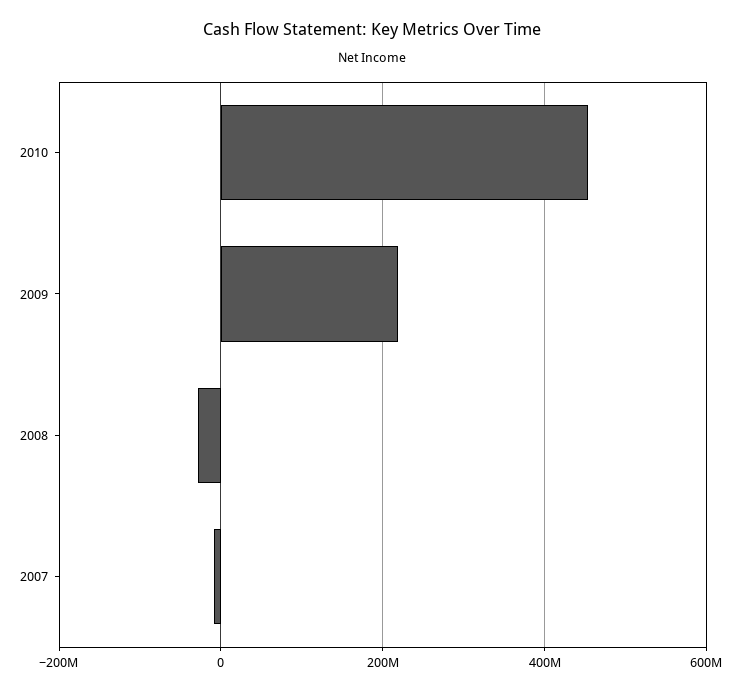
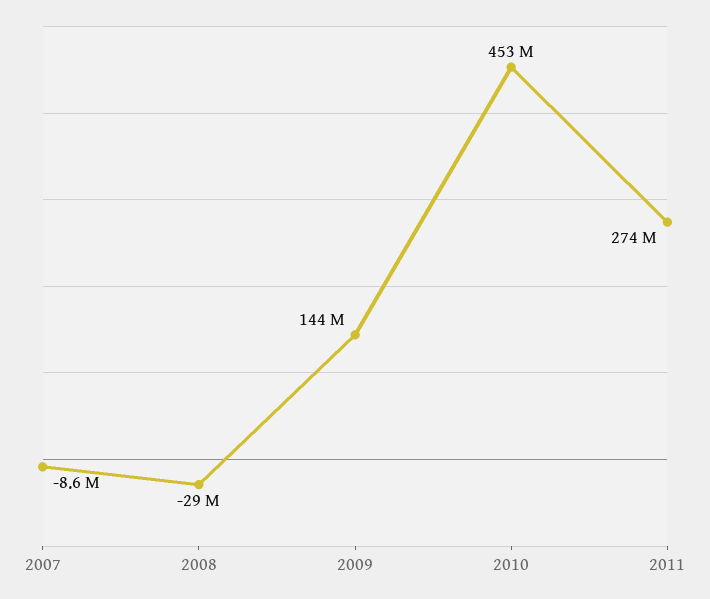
2009: 220000000 -> 144000000
2011: none -> 274000000

